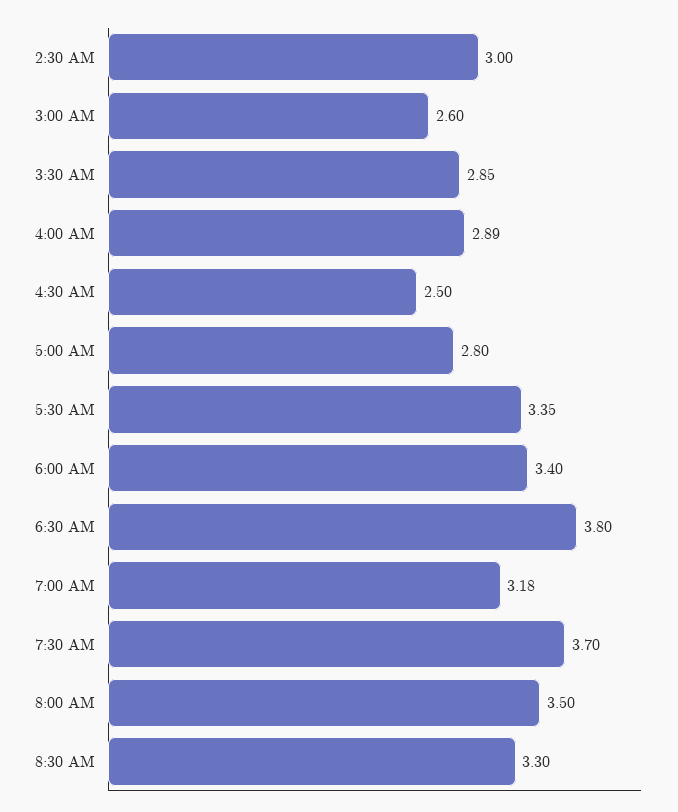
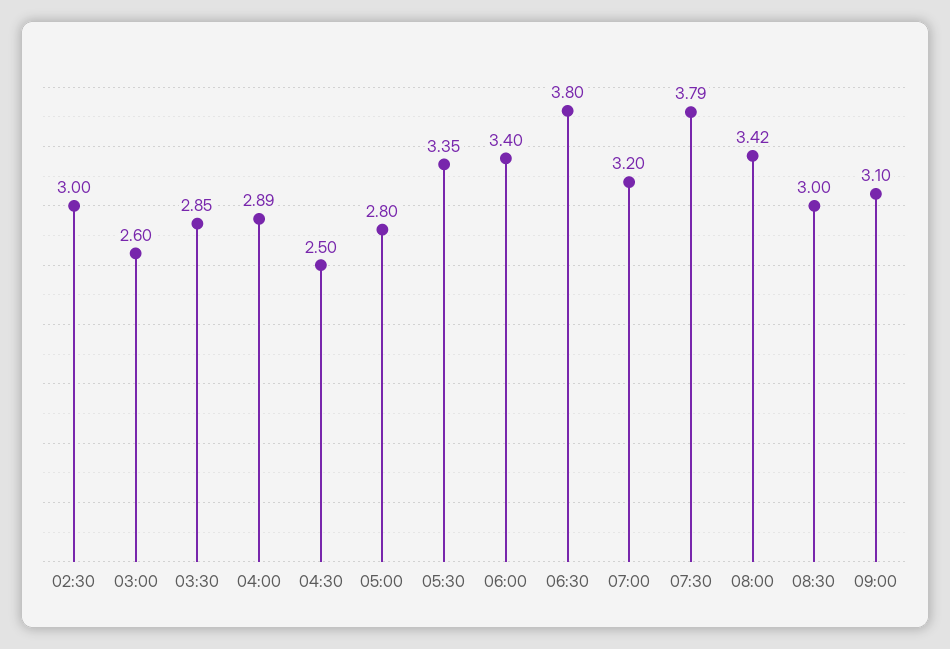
7:00 AM: 3.18 -> 3.2
7:30 AM: 3.7 -> 3.79
8:00 AM: 3.5 -> 3.42
8:30 AM: 3.3 -> 3
09:00: none -> 3.1

